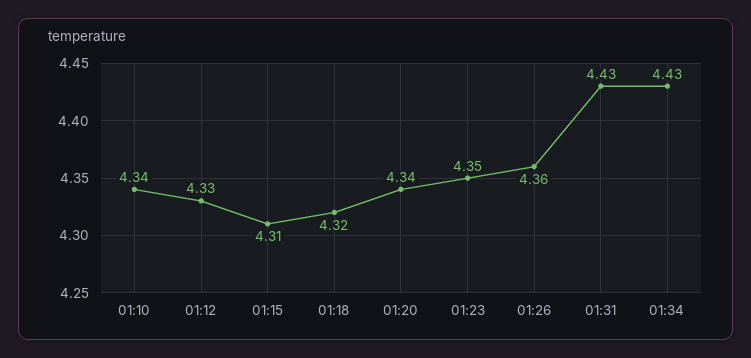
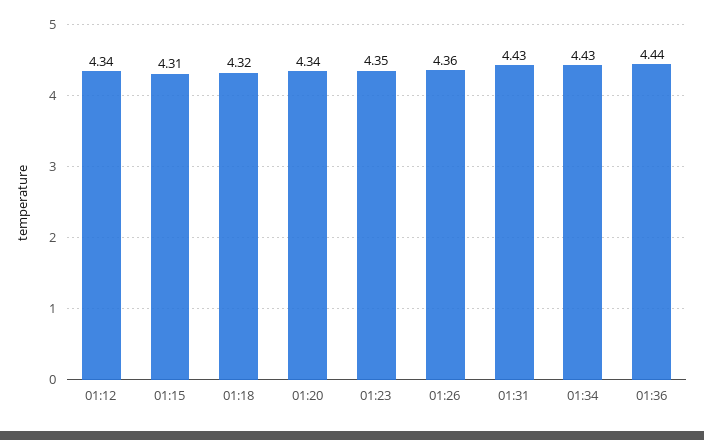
01:10: 4.34 -> none
01:12: 4.33 -> 4.34
01:36: none -> 4.44

